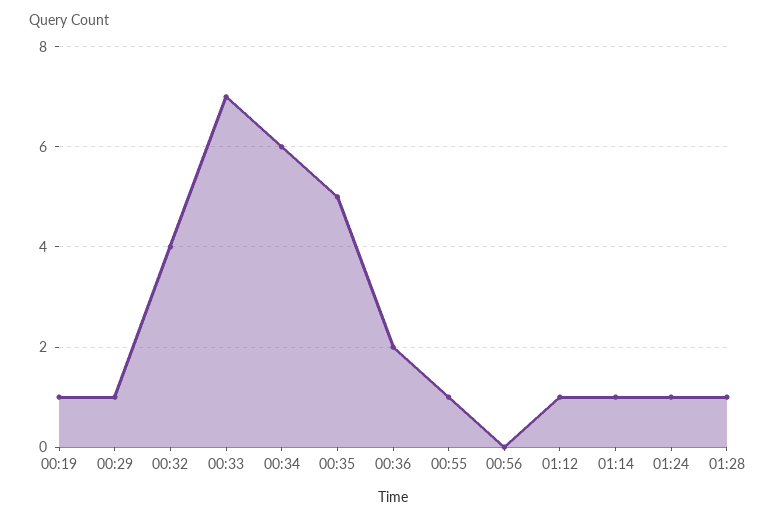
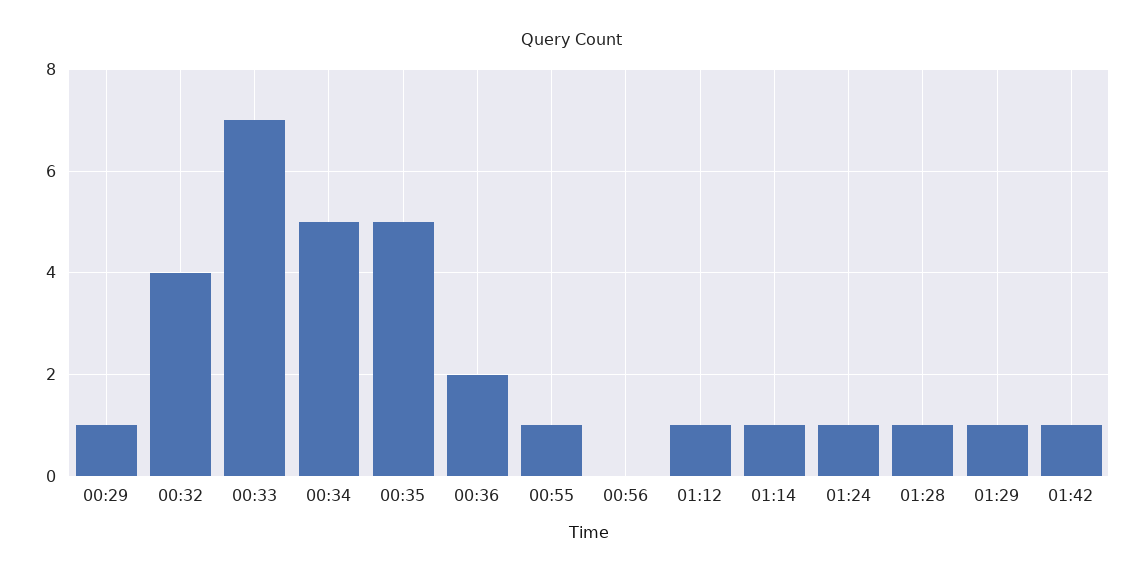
00:19: 1 -> none
00:34: 6 -> 5
01:29: none -> 1
01:42: none -> 1

